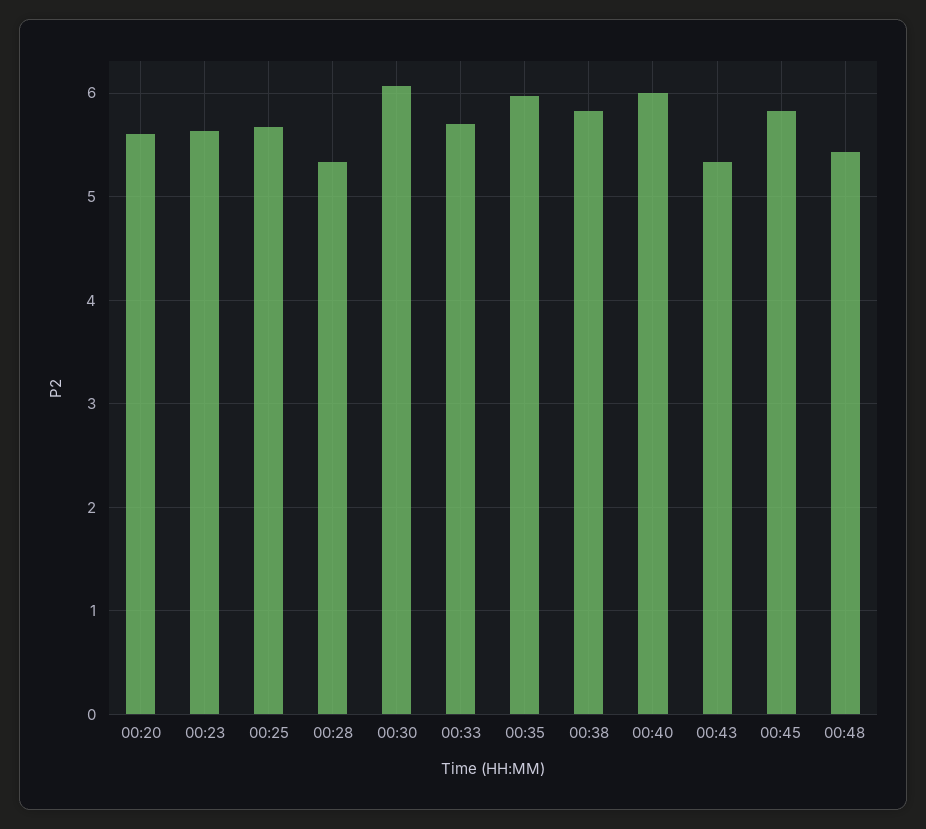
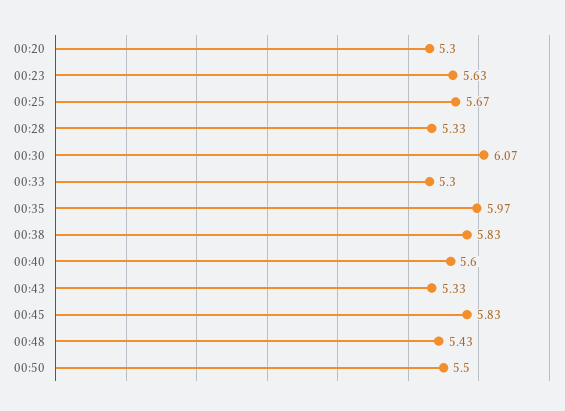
00:20: 5.6 -> 5.3
00:33: 5.7 -> 5.3
00:40: 6 -> 5.6
00:50: none -> 5.5

